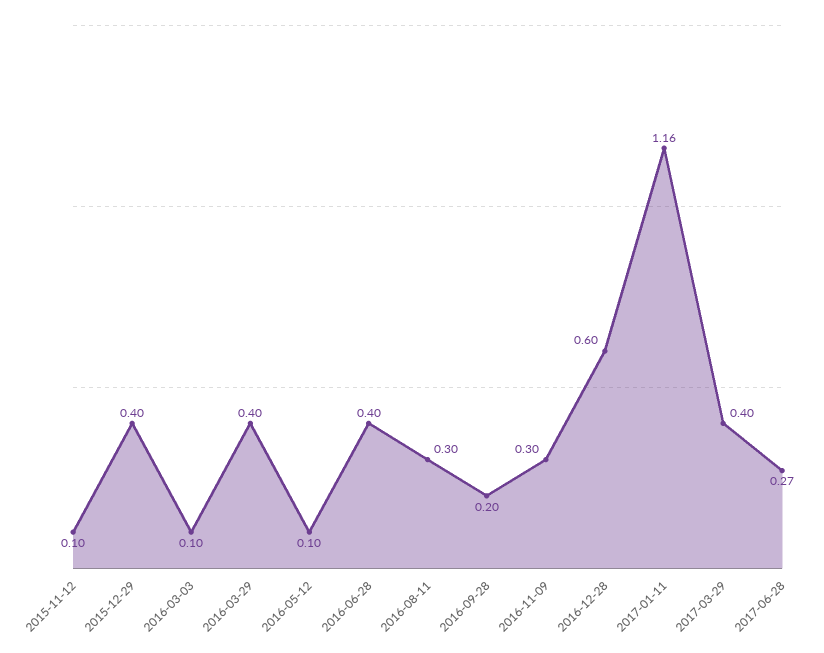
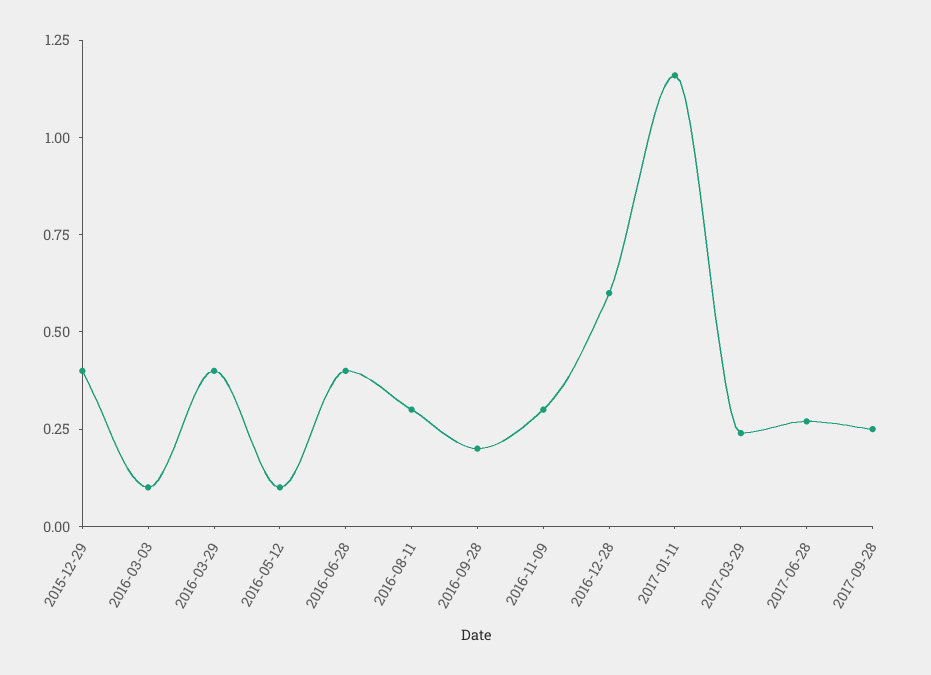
2015-11-12: 0.1 -> none
2017-03-29: 0.4 -> 0.25
2017-09-28: none -> 0.25

